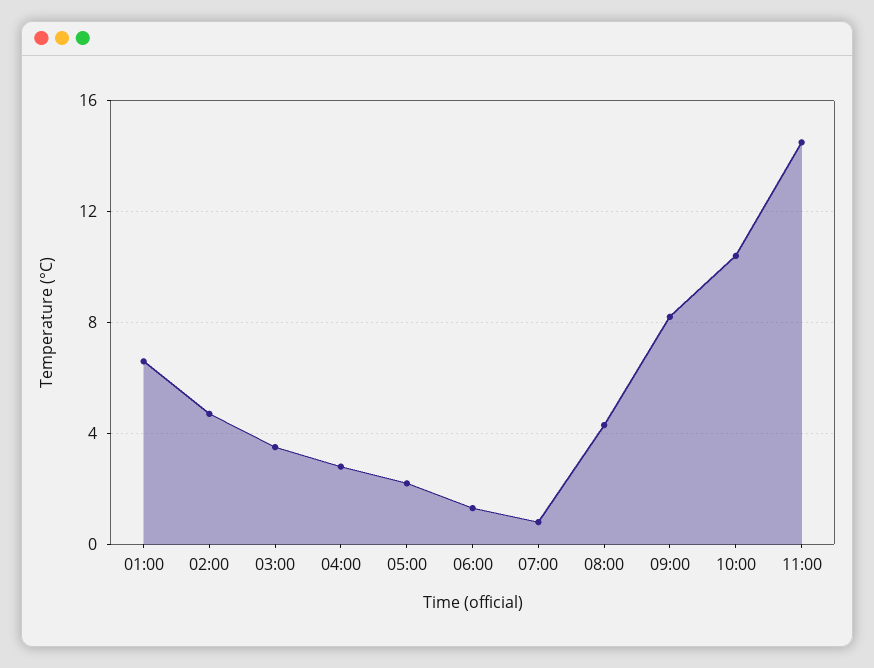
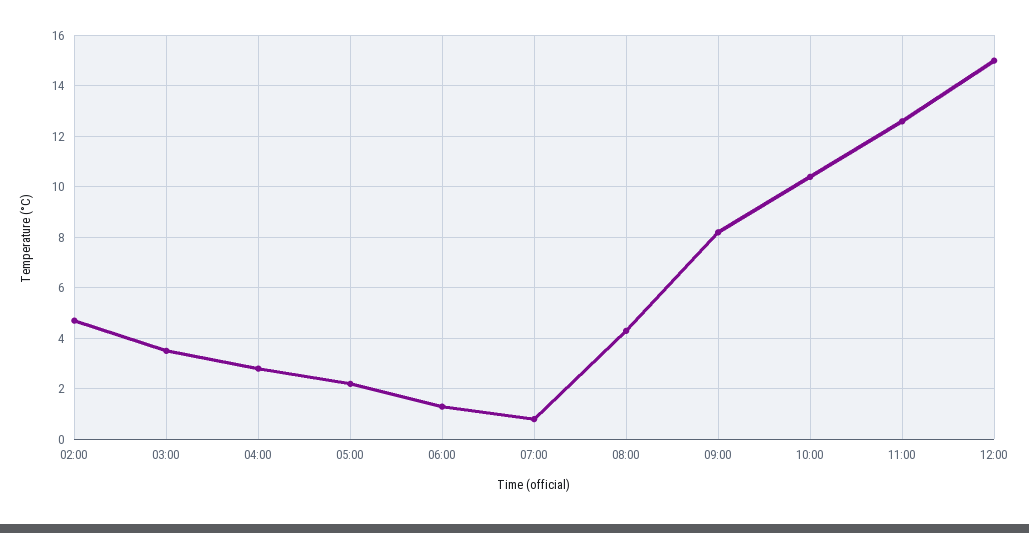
01:00: 6.5 -> none
11:00: 14.5 -> 12.5
12:00: none -> 15

